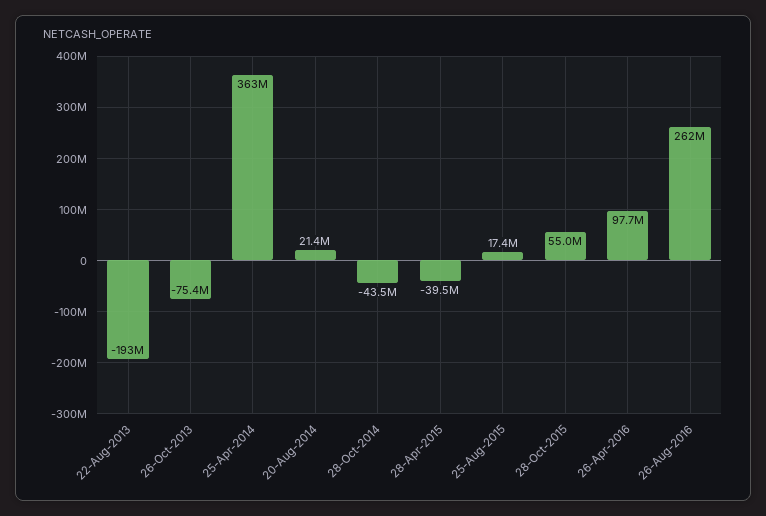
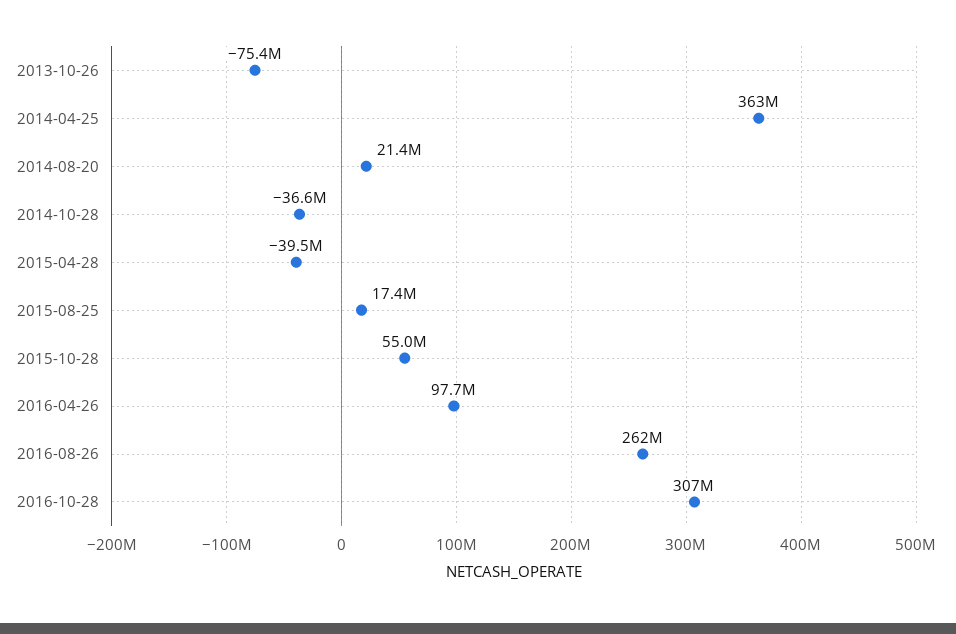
22-Aug-2013: -193000000 -> none
28-Oct-2014: -43500000 -> -36600000
2016-10-28: none -> 307000000

